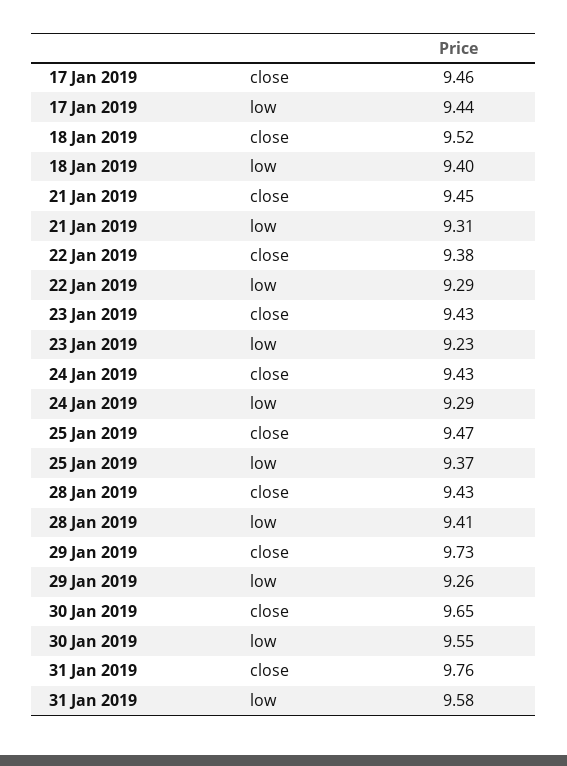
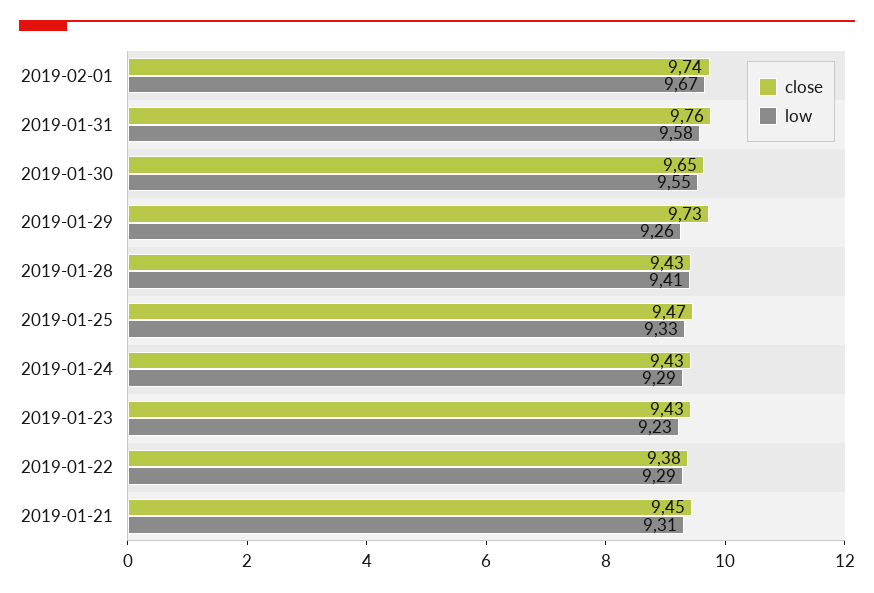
close, 17 Jan 2019: 9.46 -> none
low, 17 Jan 2019: 9.44 -> none
close, 18 Jan 2019: 9.52 -> none
low, 18 Jan 2019: 9.4 -> none
low, 25 Jan 2019: 9.37 -> 9.33
close, 2019-02-01: none -> 9.74
low, 2019-02-01: none -> 9.67

